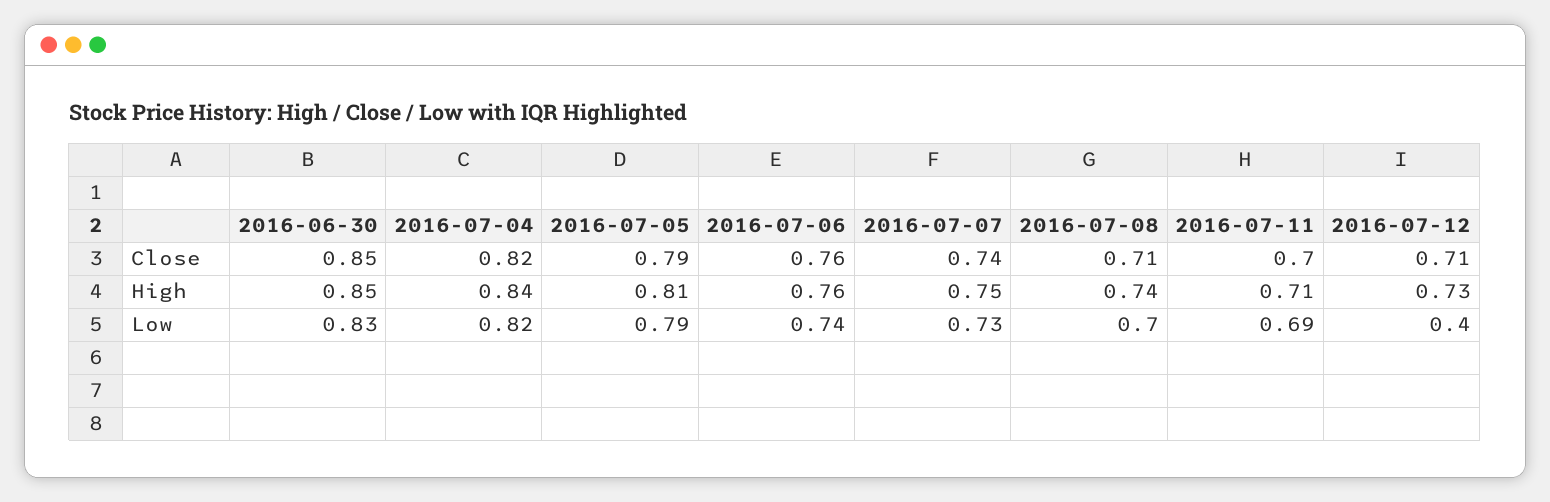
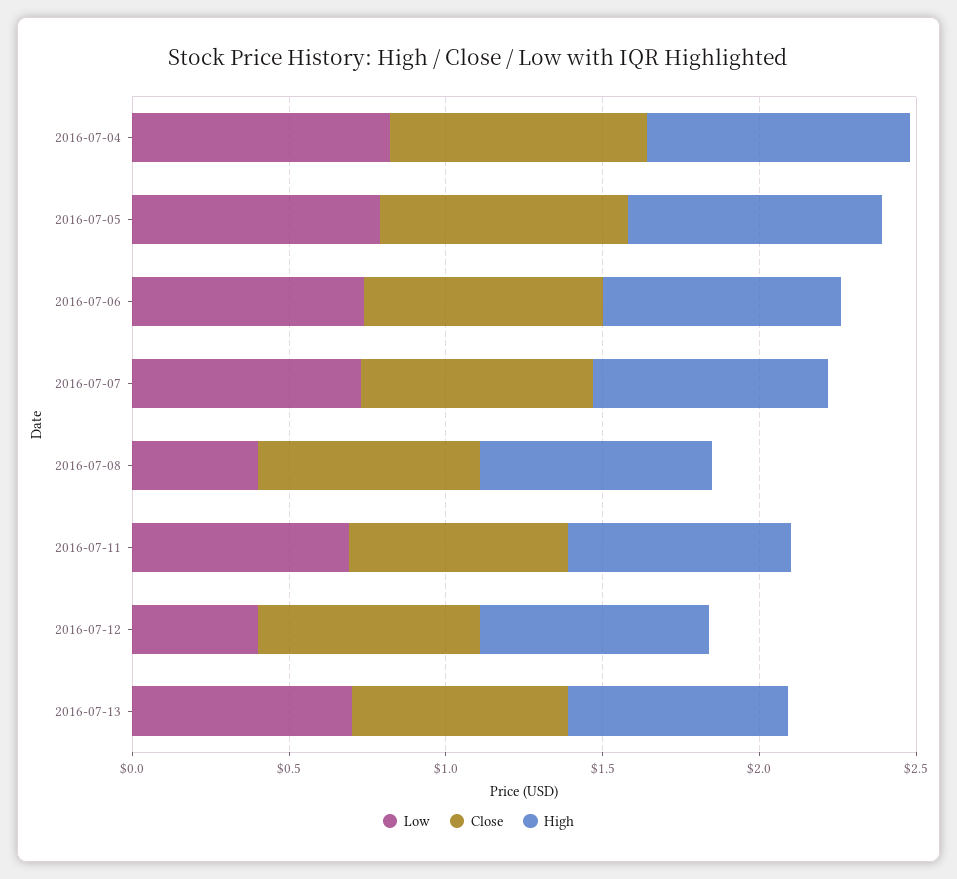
Close, 2016-06-30: 0.85 -> none
High, 2016-06-30: 0.85 -> none
Low, 2016-06-30: 0.83 -> none
Low, 2016-07-08: 0.7 -> 0.4
Low, 2016-07-13: none -> 0.7
Close, 2016-07-13: none -> 0.7
High, 2016-07-13: none -> 0.7

